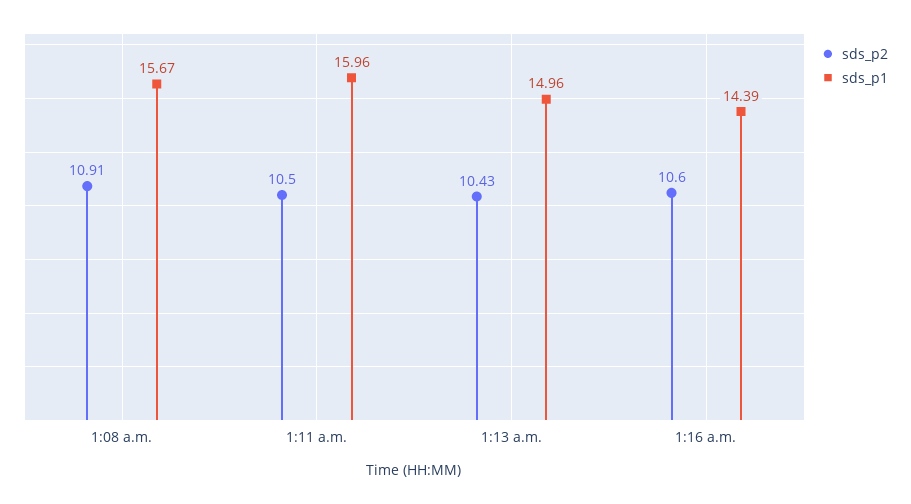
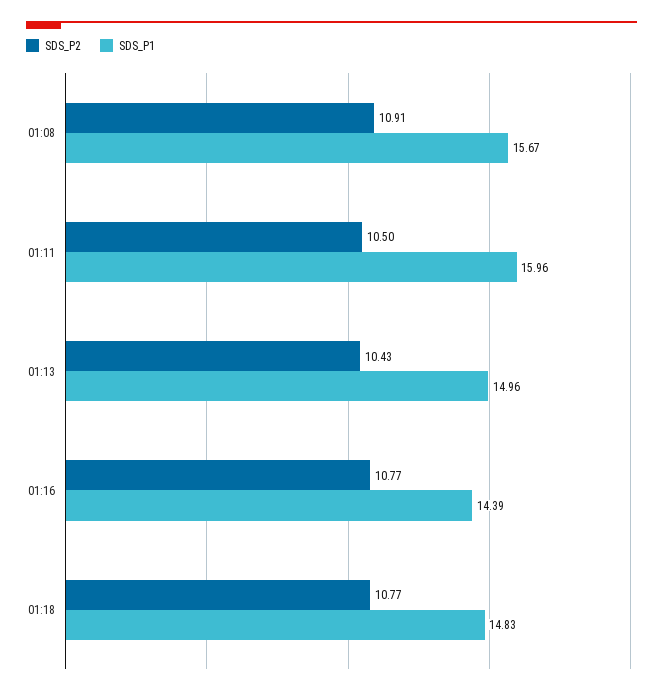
sds_p2, 1:16 a.m.: 10.6 -> 10.77
sds_p2, 01:18: none -> 10.77
sds_p1, 01:18: none -> 14.83

